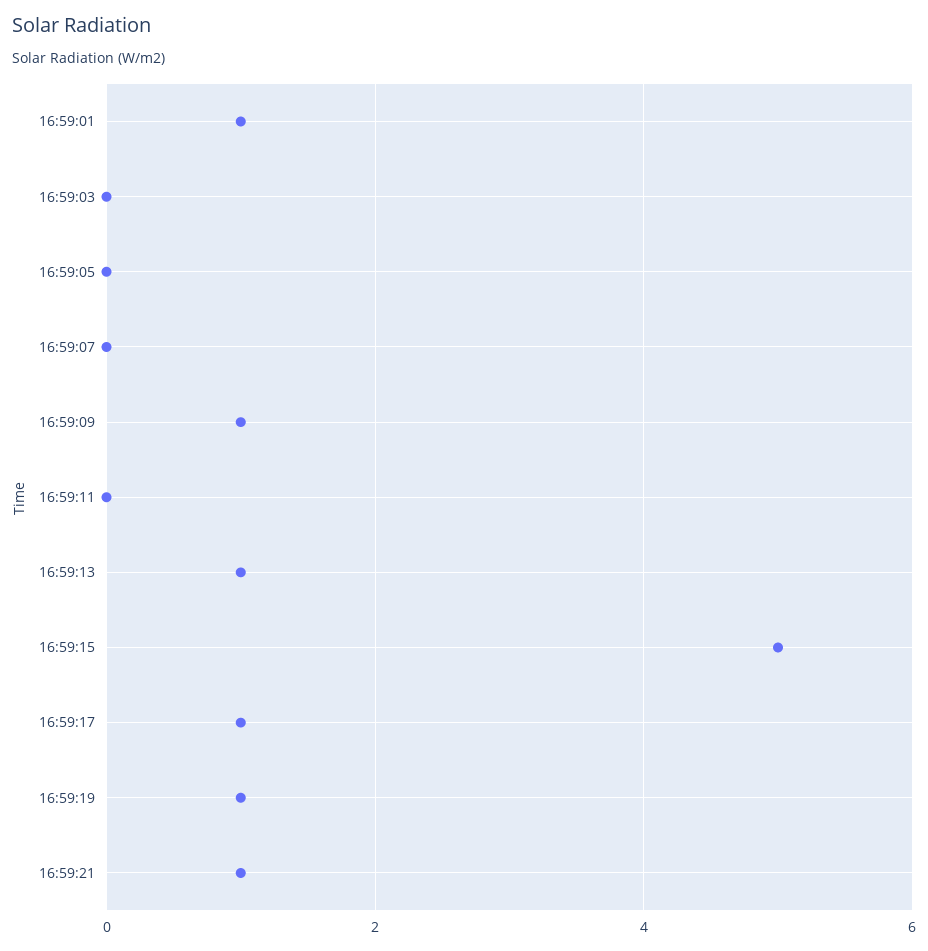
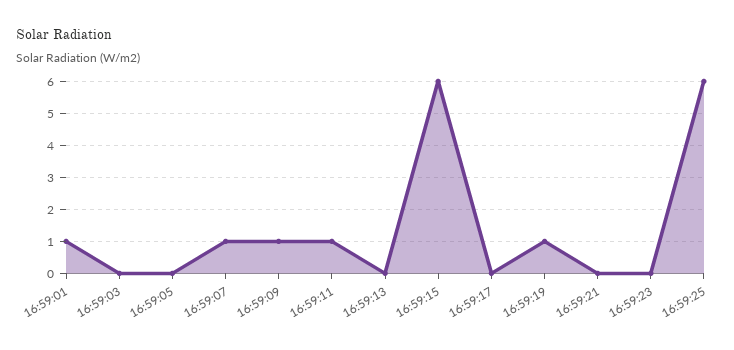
16:59:07: 0 -> 1
16:59:11: 0 -> 1
16:59:13: 1 -> 0
16:59:15: 5 -> 6
16:59:17: 1 -> 0
16:59:21: 1 -> 0
16:59:23: none -> 0
16:59:25: none -> 6

